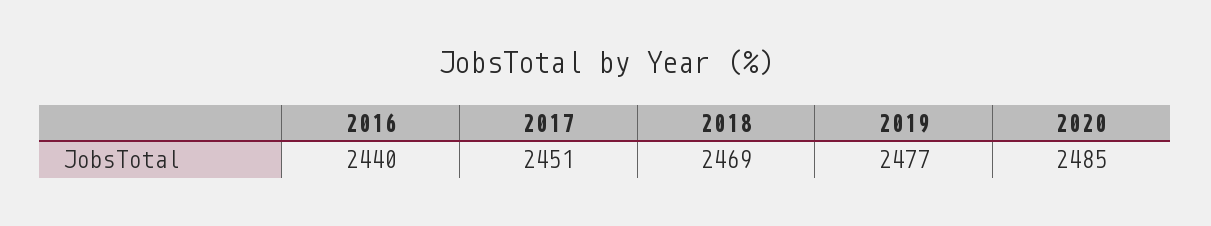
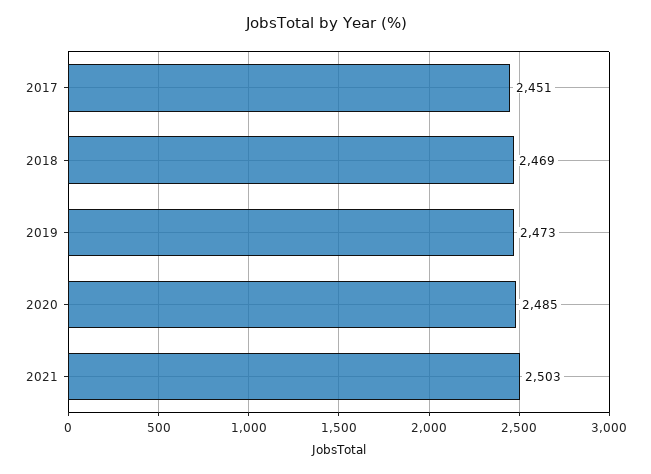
2016: 2440 -> none
2019: 2477 -> 2473
2021: none -> 2503

